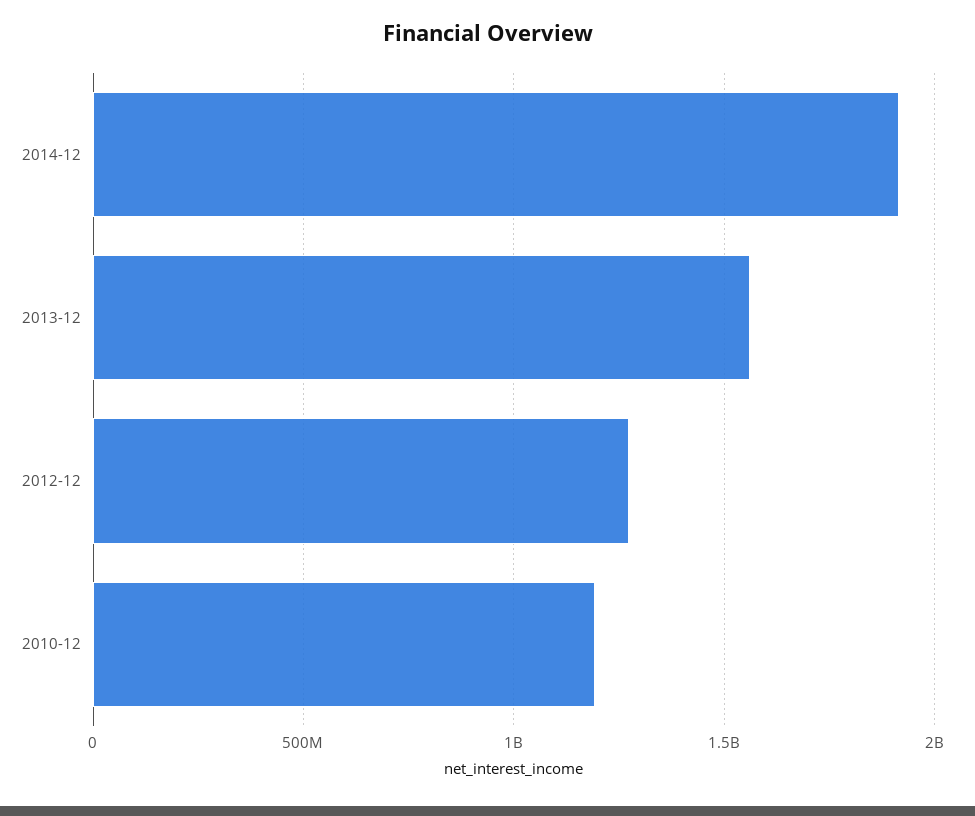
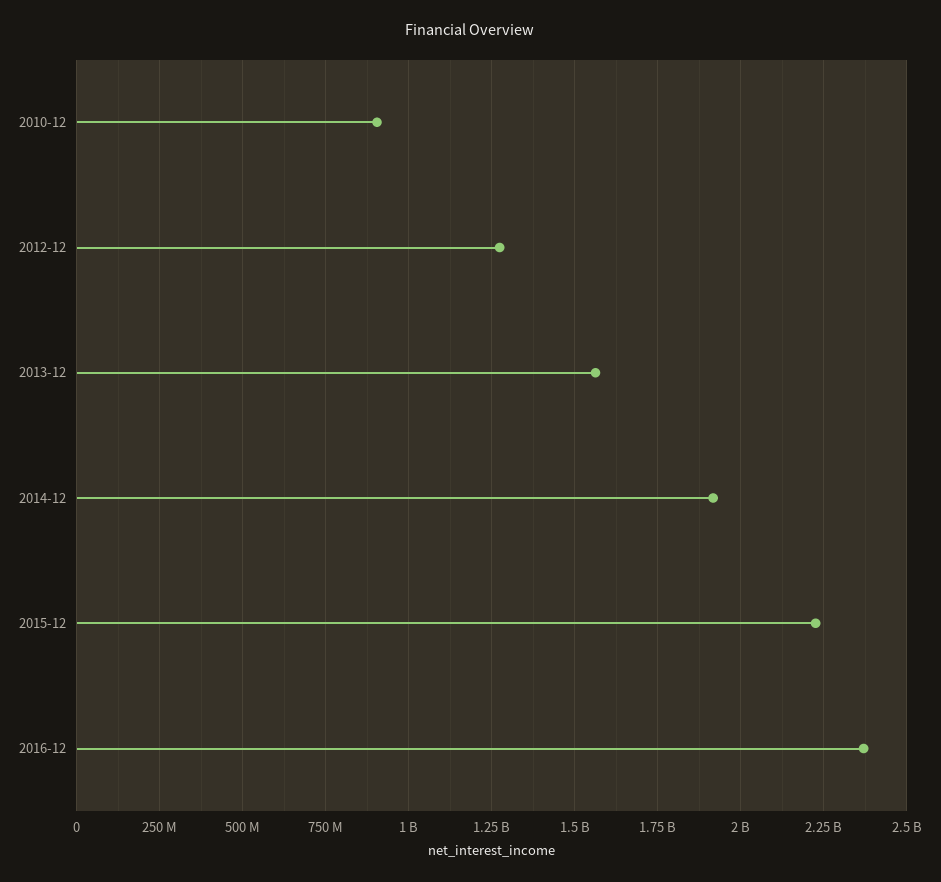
2010-12: 1200000000 -> 900000000
2015-12: none -> 2225000000
2016-12: none -> 2375000000

